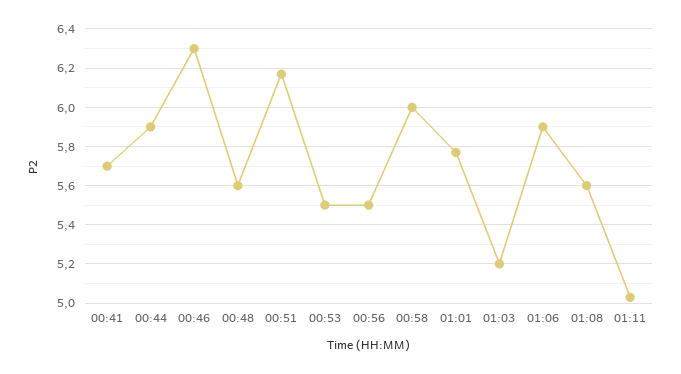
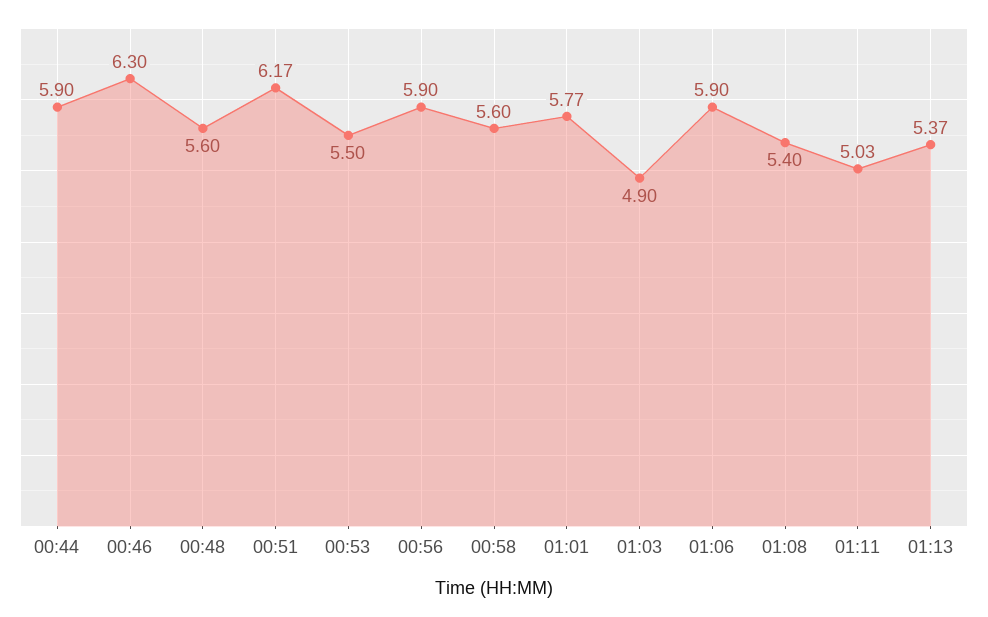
00:41: 5.7 -> none
00:56: 5.5 -> 5.9
00:58: 6 -> 5.6
01:03: 5.2 -> 4.9
01:08: 5.6 -> 5.4
01:13: none -> 5.37

